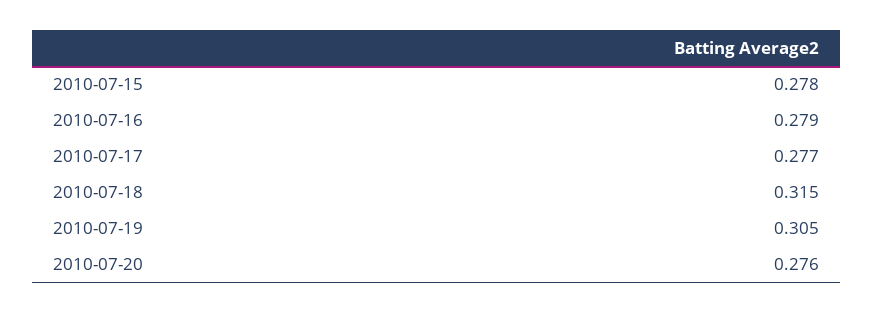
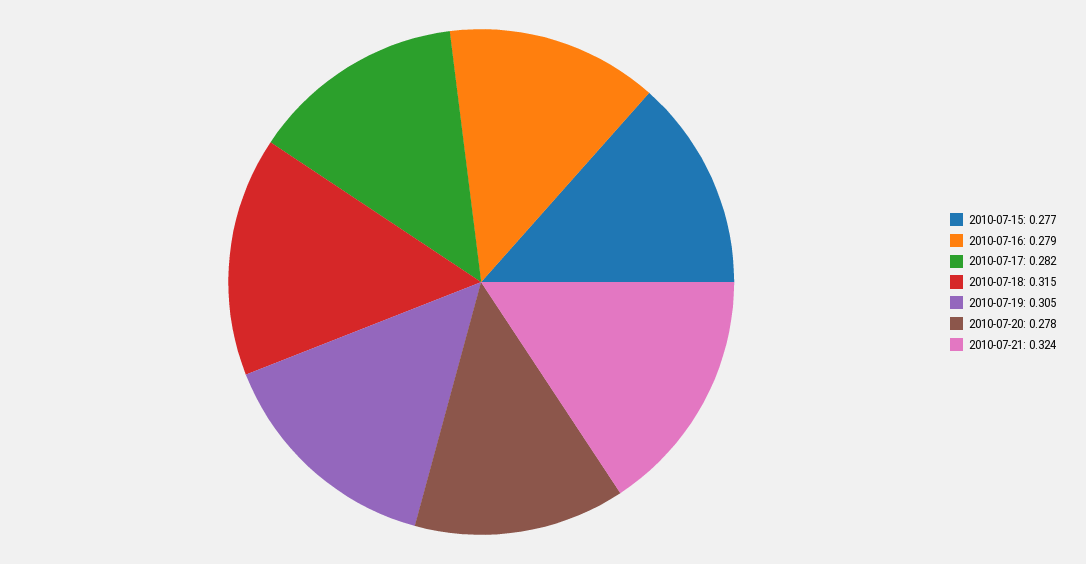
2010-07-15: 0.278 -> 0.277
2010-07-17: 0.277 -> 0.282
2010-07-20: 0.276 -> 0.278
2010-07-21: none -> 0.324

